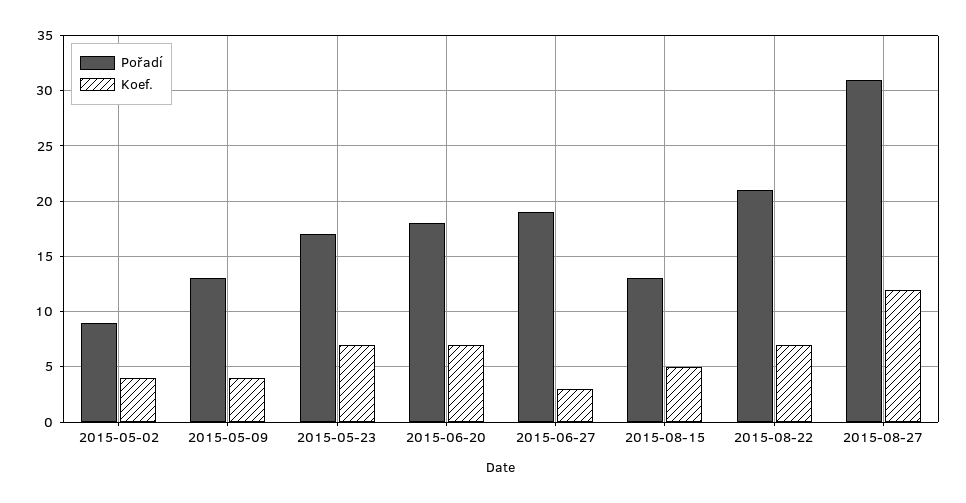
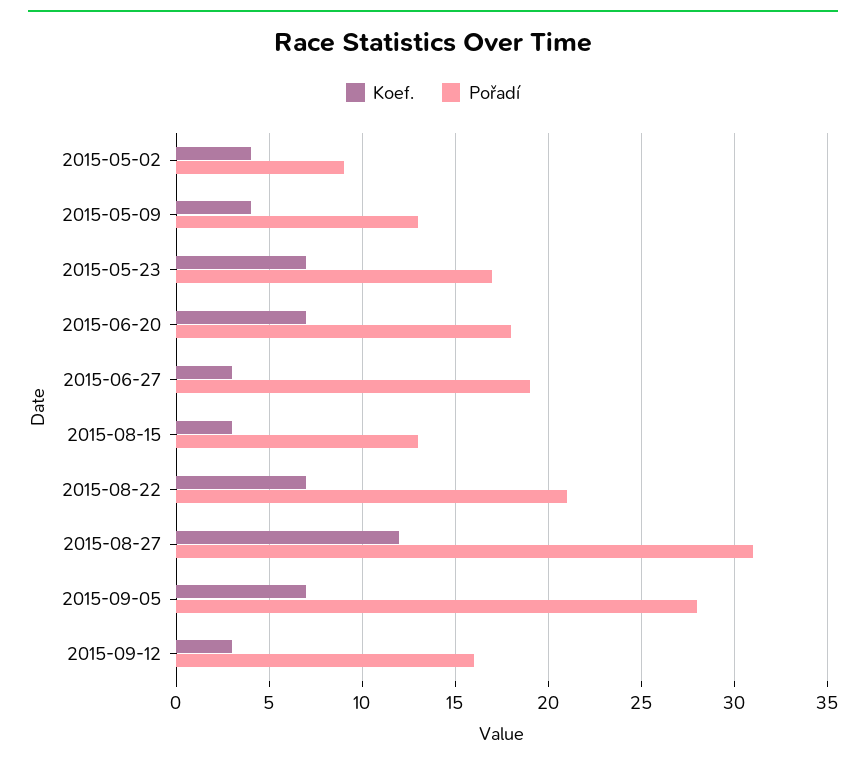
Koef., 2015-08-15: 5 -> 3
Koef., 2015-09-05: none -> 7
Pořadí, 2015-09-05: none -> 28
Koef., 2015-09-12: none -> 3
Pořadí, 2015-09-12: none -> 16

